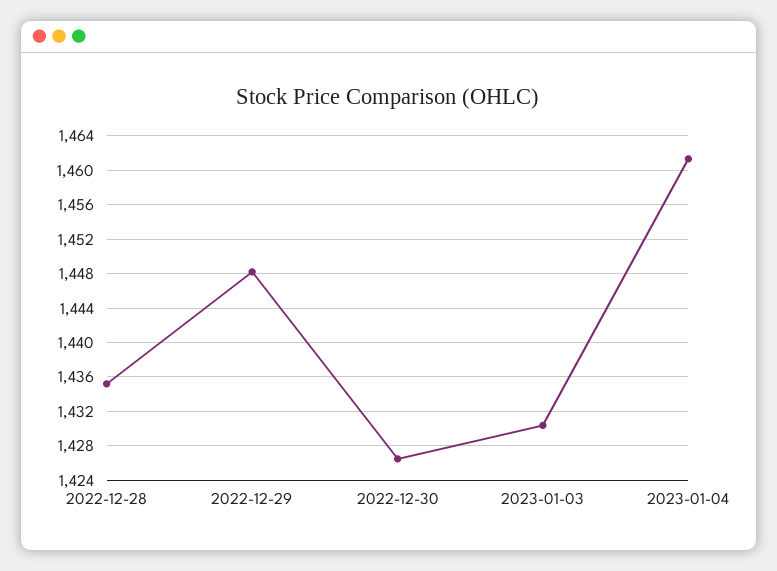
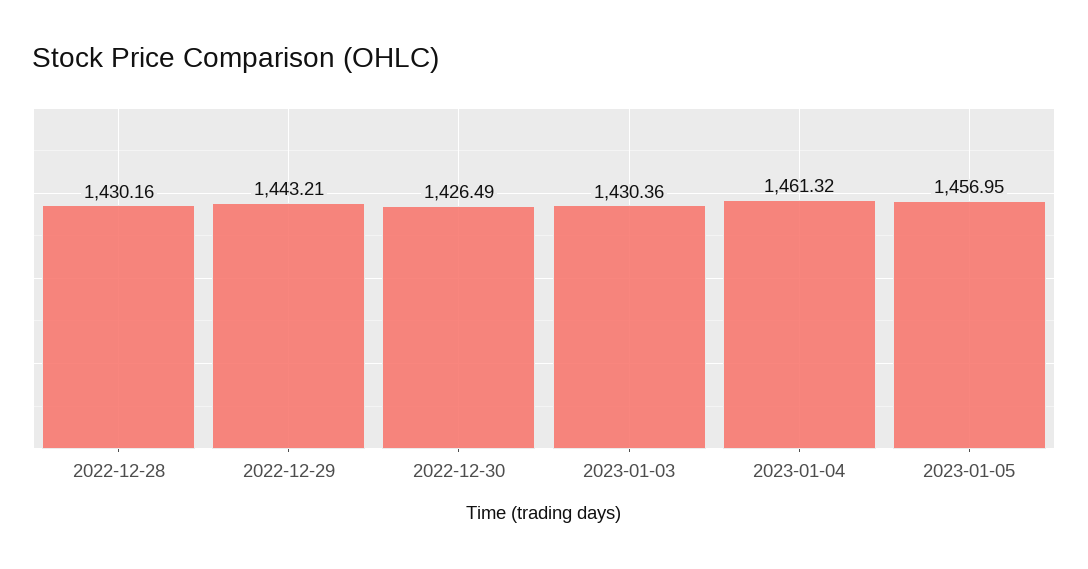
2022-12-28: 1435 -> 1430.16
2022-12-29: 1448 -> 1443.21
2023-01-05: none -> 1456.95

